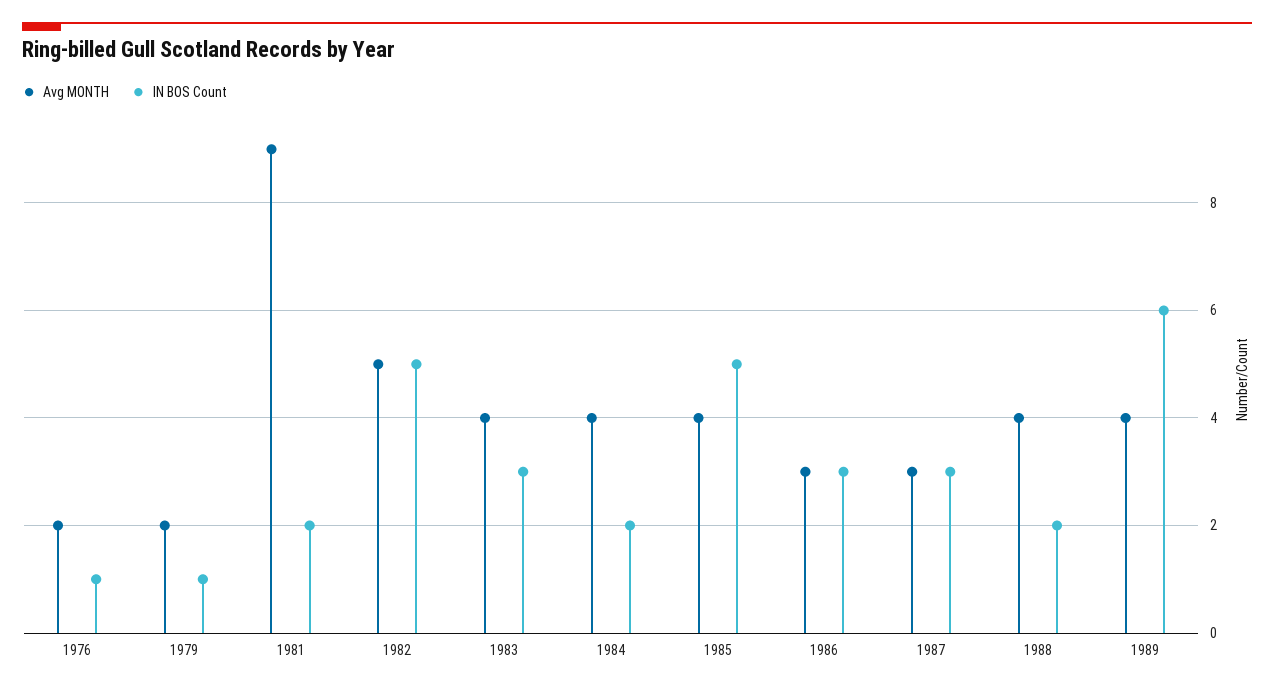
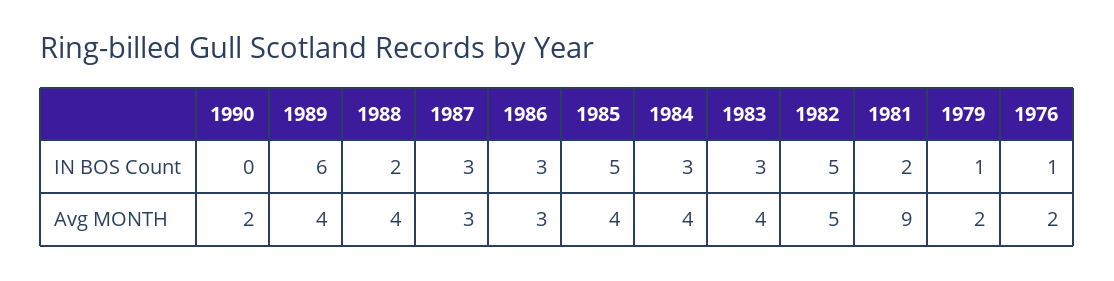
IN BOS Count, 1984: 2 -> 3
IN BOS Count, 1990: none -> 0
Avg MONTH, 1990: none -> 2

